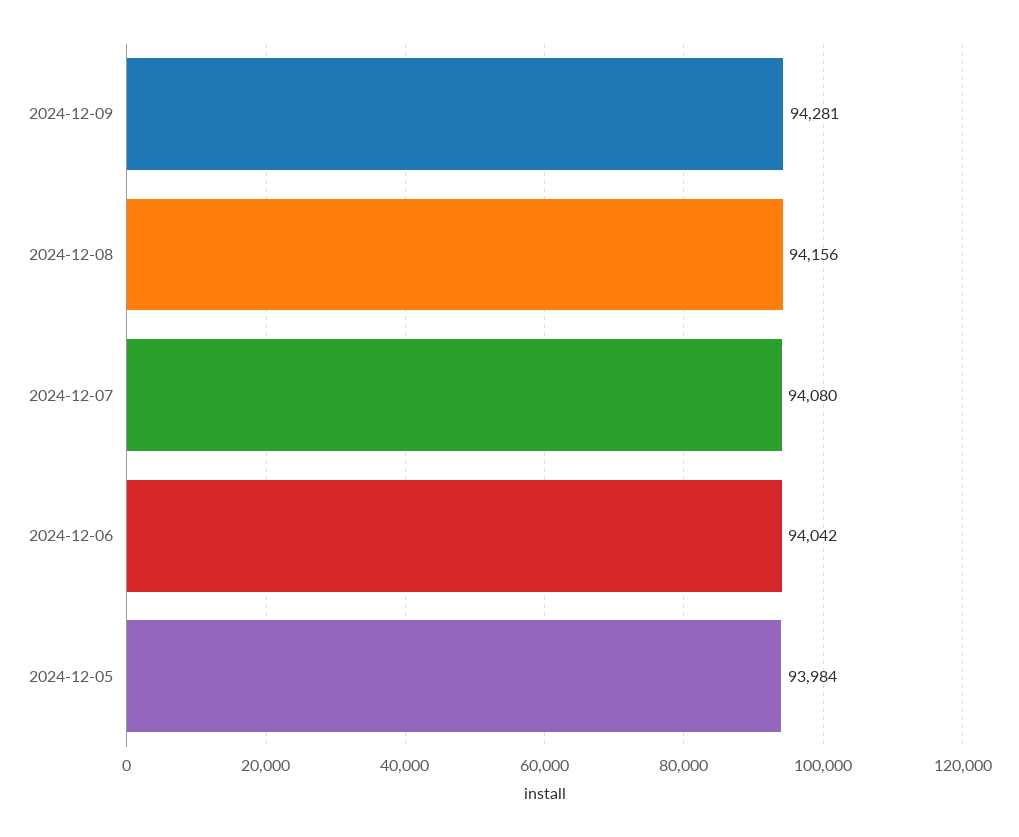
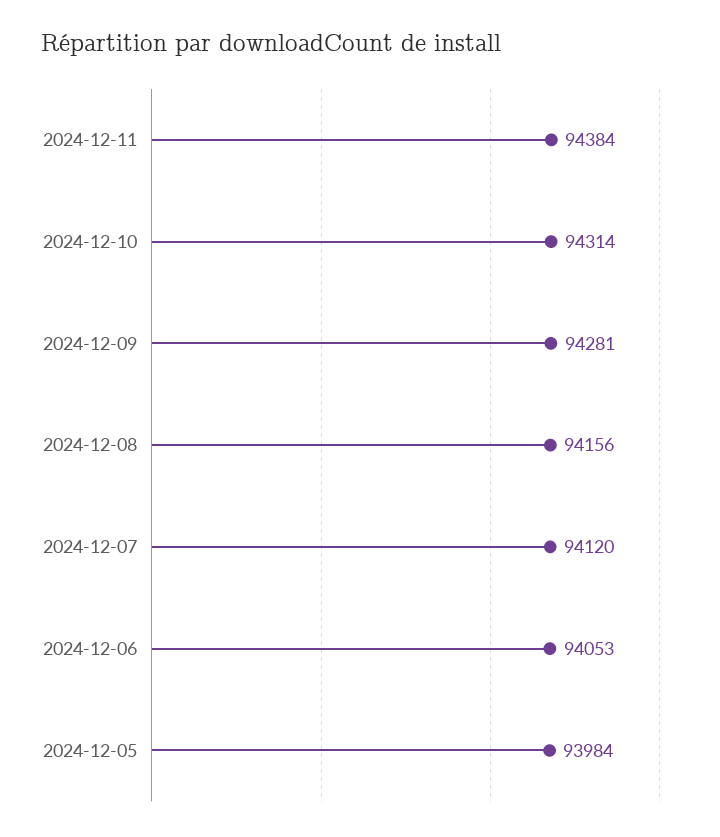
2024-12-07: 94080 -> 94120
2024-12-06: 94042 -> 94053
2024-12-11: none -> 94384
2024-12-10: none -> 94314

